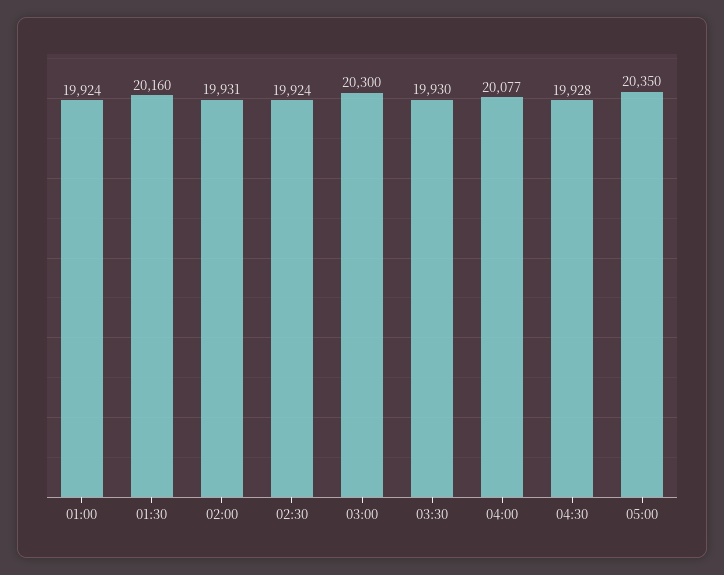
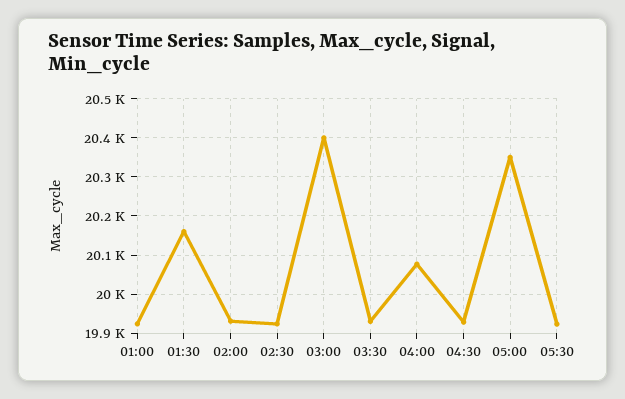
03:00: 20300 -> 20400
05:30: none -> 19920

